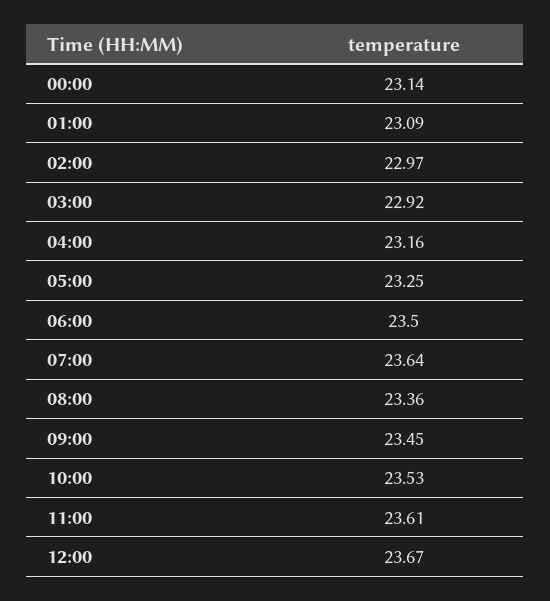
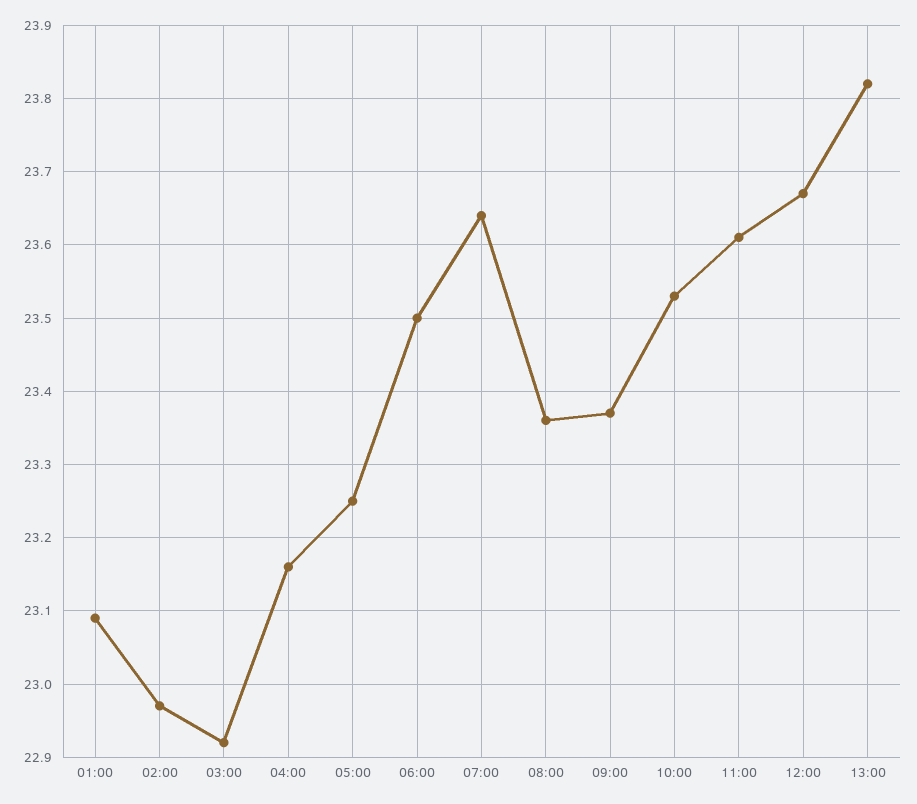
00:00: 23.14 -> none
09:00: 23.45 -> 23.37
13:00: none -> 23.82

